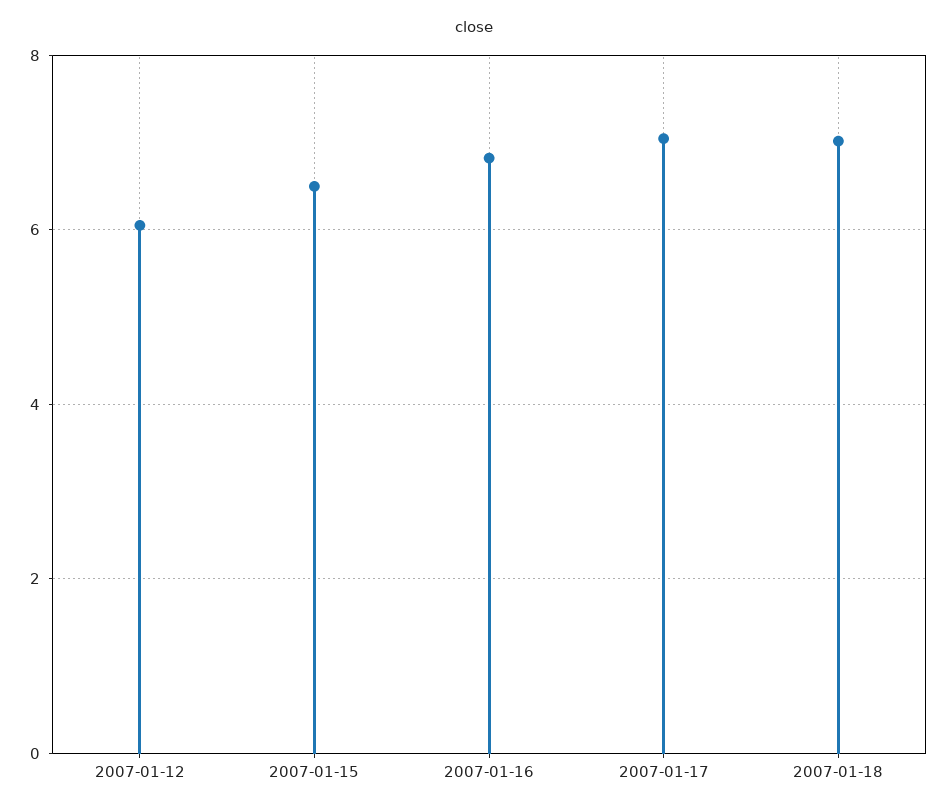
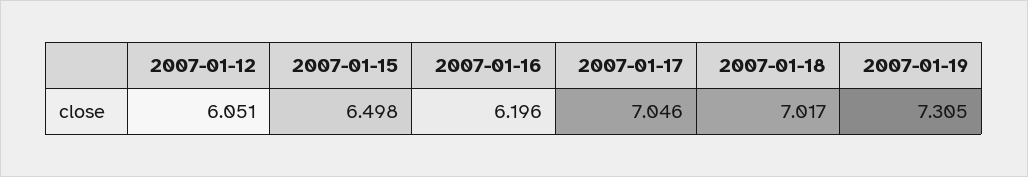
2007-01-16: 6.8 -> 6.196
2007-01-19: none -> 7.305

